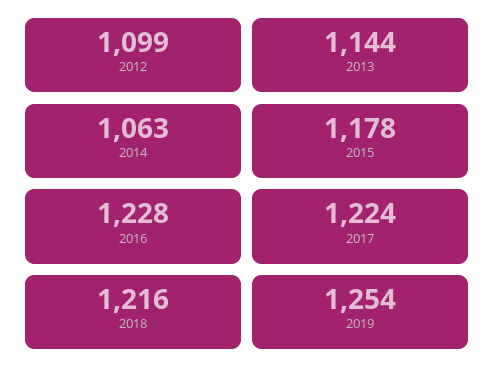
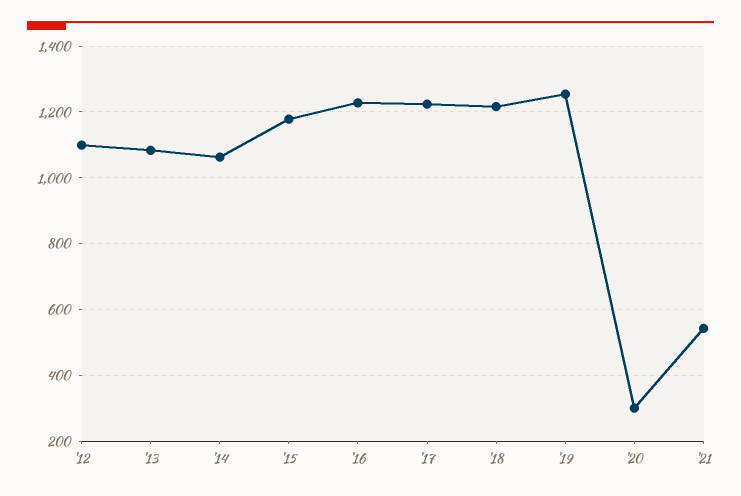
2013: 1144 -> 1080
'20: none -> 300
'21: none -> 540

